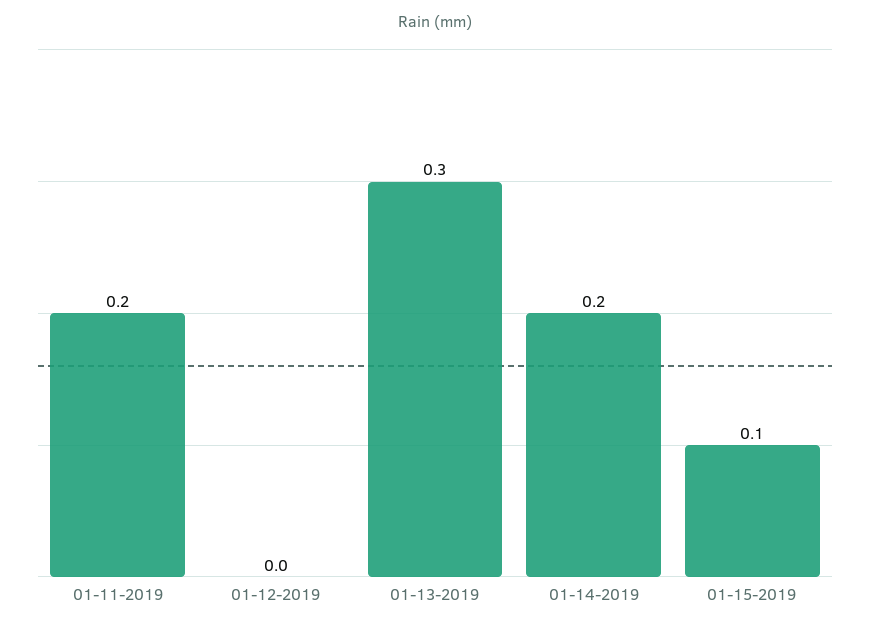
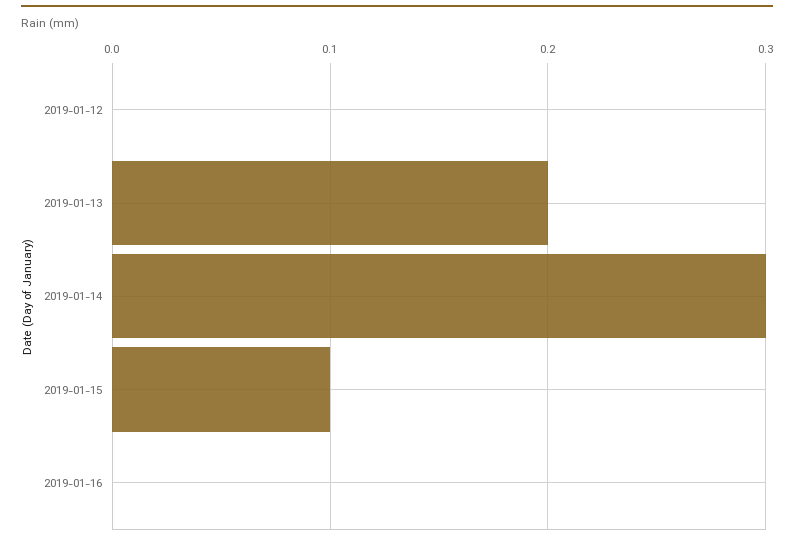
01-11-2019: 0.2 -> none
01-13-2019: 0.3 -> 0.2
01-14-2019: 0.2 -> 0.3
2019-01-16: none -> 0

